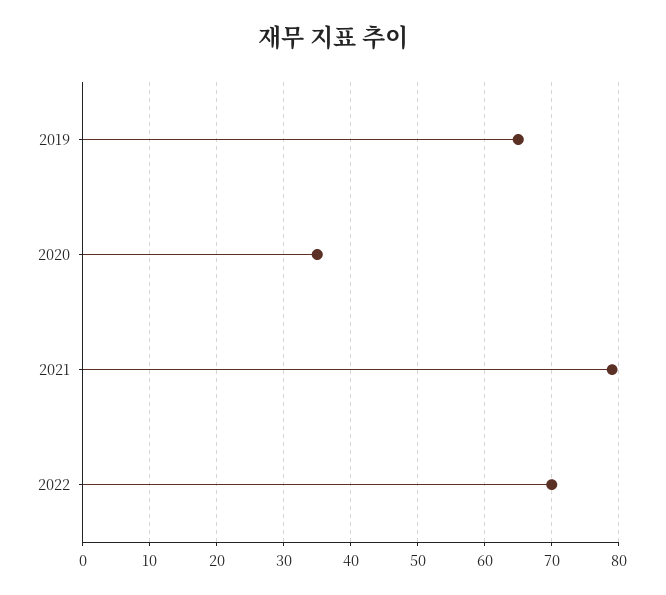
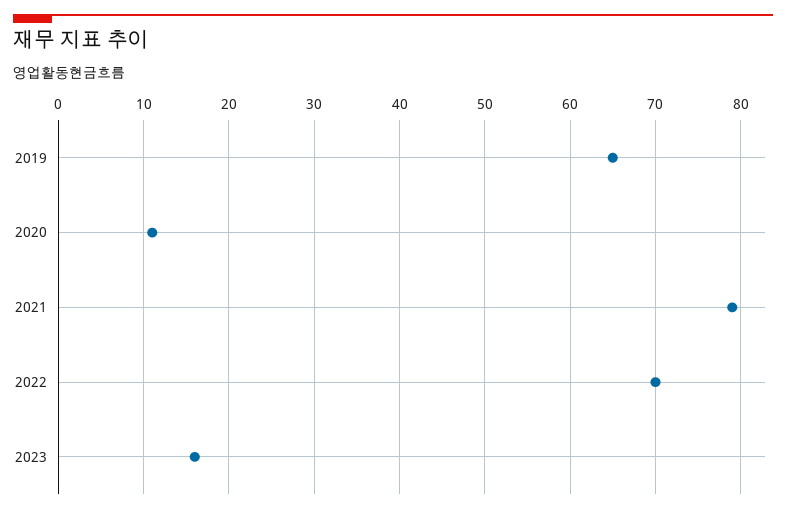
2020: 35 -> 11
2023: none -> 16

